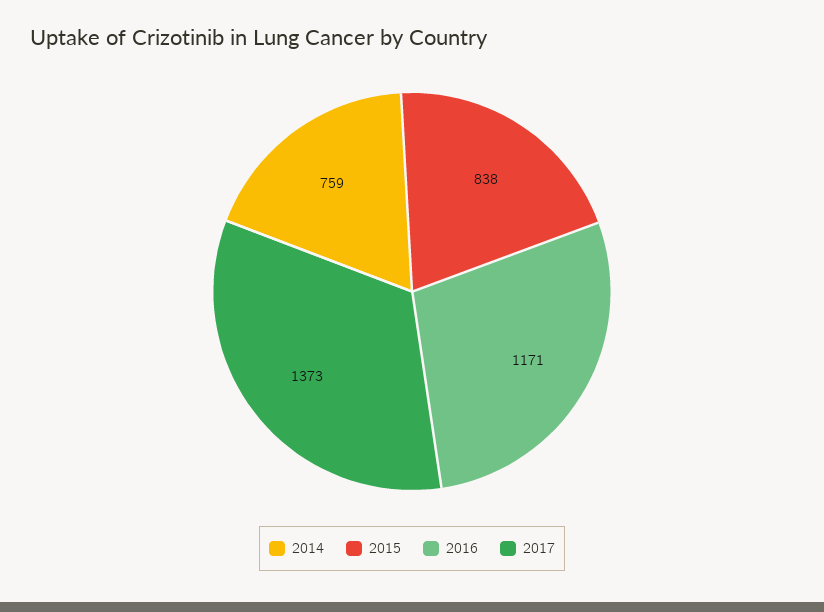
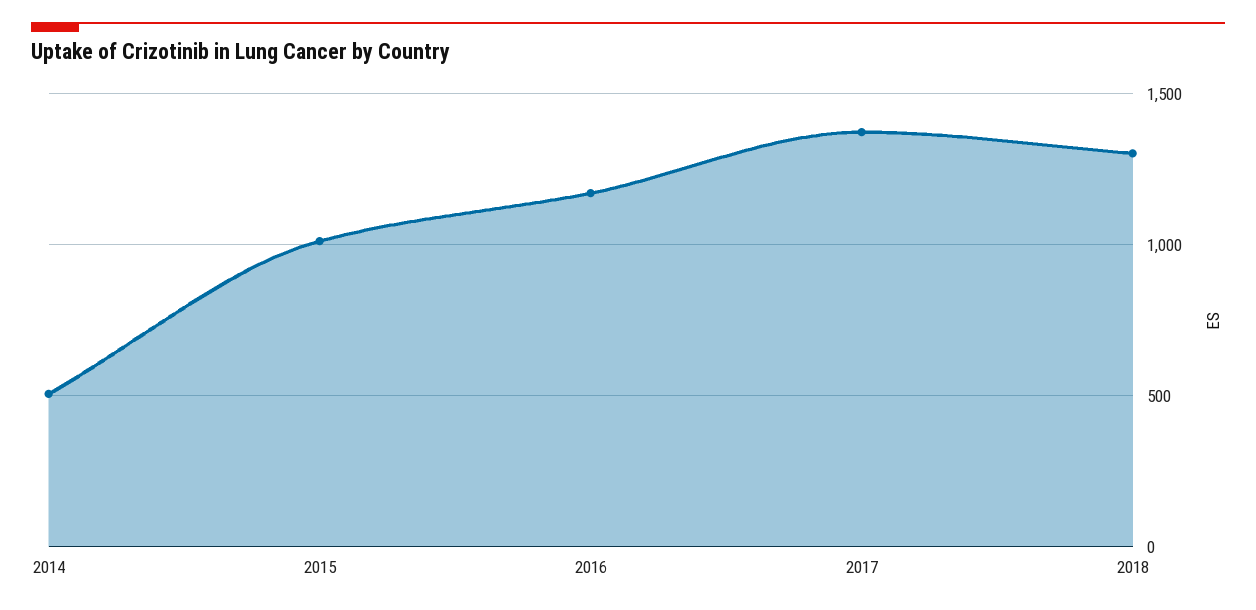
2014: 759 -> 500
2015: 838 -> 1000
2018: none -> 1300

